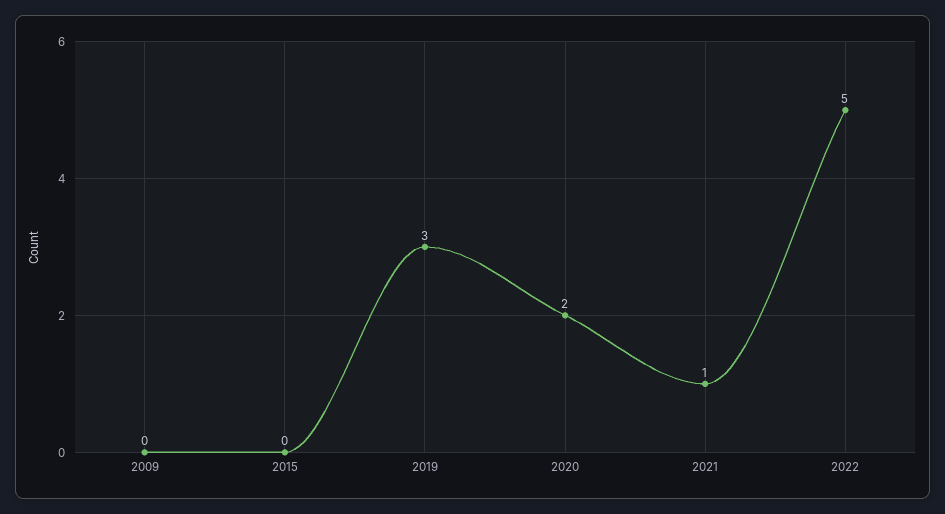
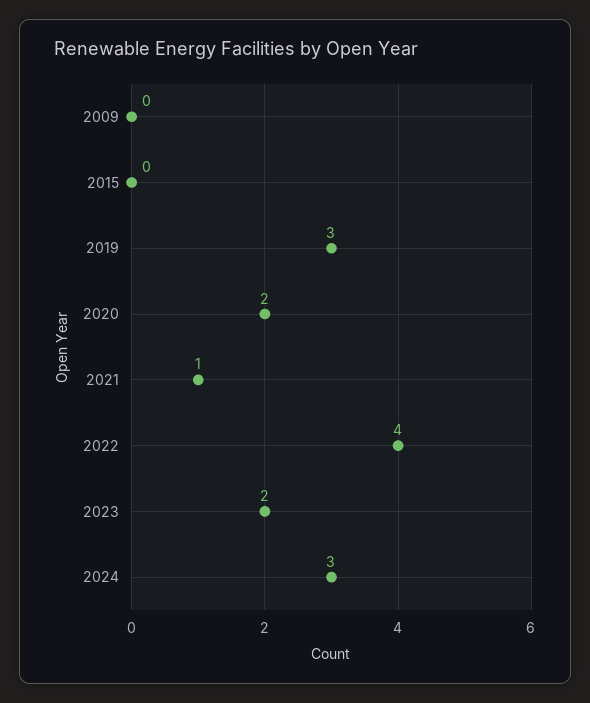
2022: 5 -> 4
2023: none -> 2
2024: none -> 3

